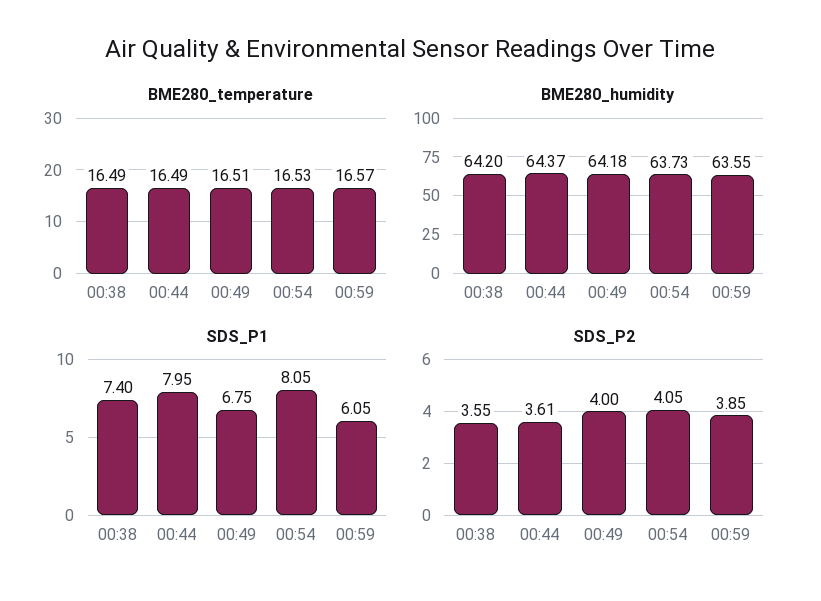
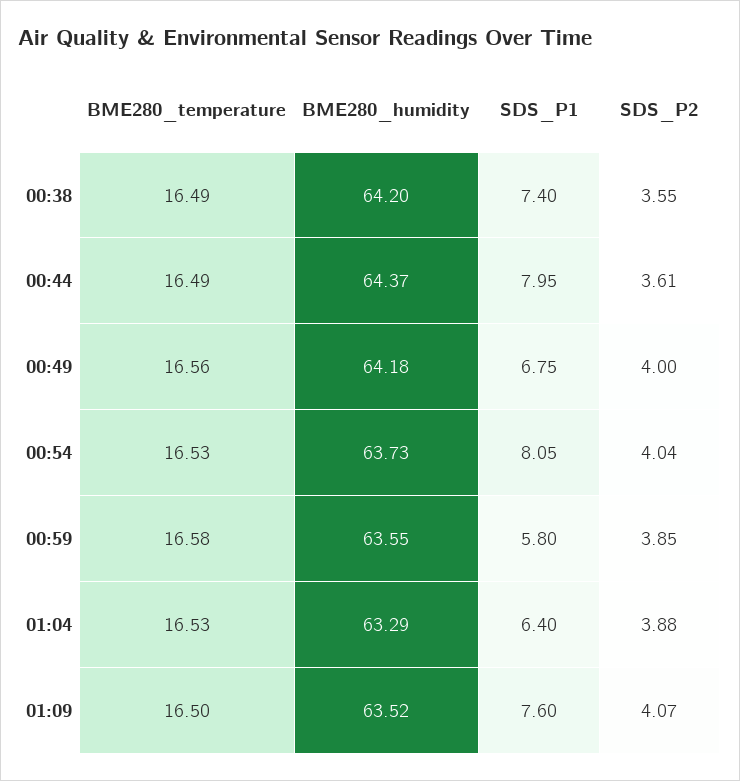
BME280_temperature, 00:49: 16.51 -> 16.56
BME280_temperature, 00:59: 16.57 -> 16.58
SDS_P1, 00:59: 6.05 -> 5.8
SDS_P2, 00:54: 4.05 -> 4.04
BME280_temperature, 01:04: none -> 16.53
BME280_humidity, 01:04: none -> 63.29
SDS_P1, 01:04: none -> 6.4
SDS_P2, 01:04: none -> 3.88
BME280_temperature, 01:09: none -> 16.5
BME280_humidity, 01:09: none -> 63.52
SDS_P1, 01:09: none -> 7.6
SDS_P2, 01:09: none -> 4.07

